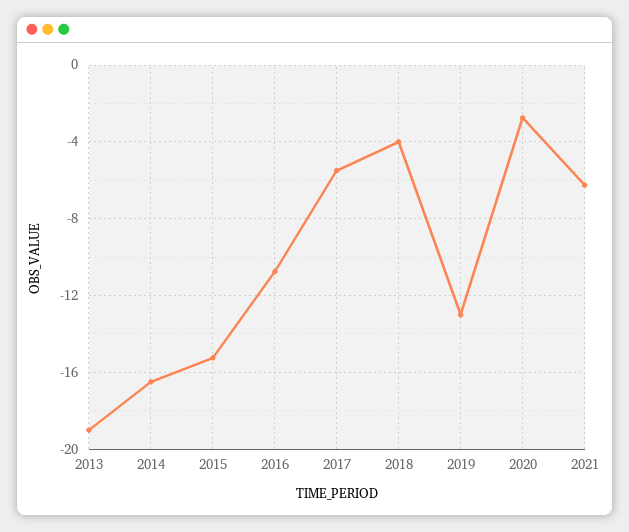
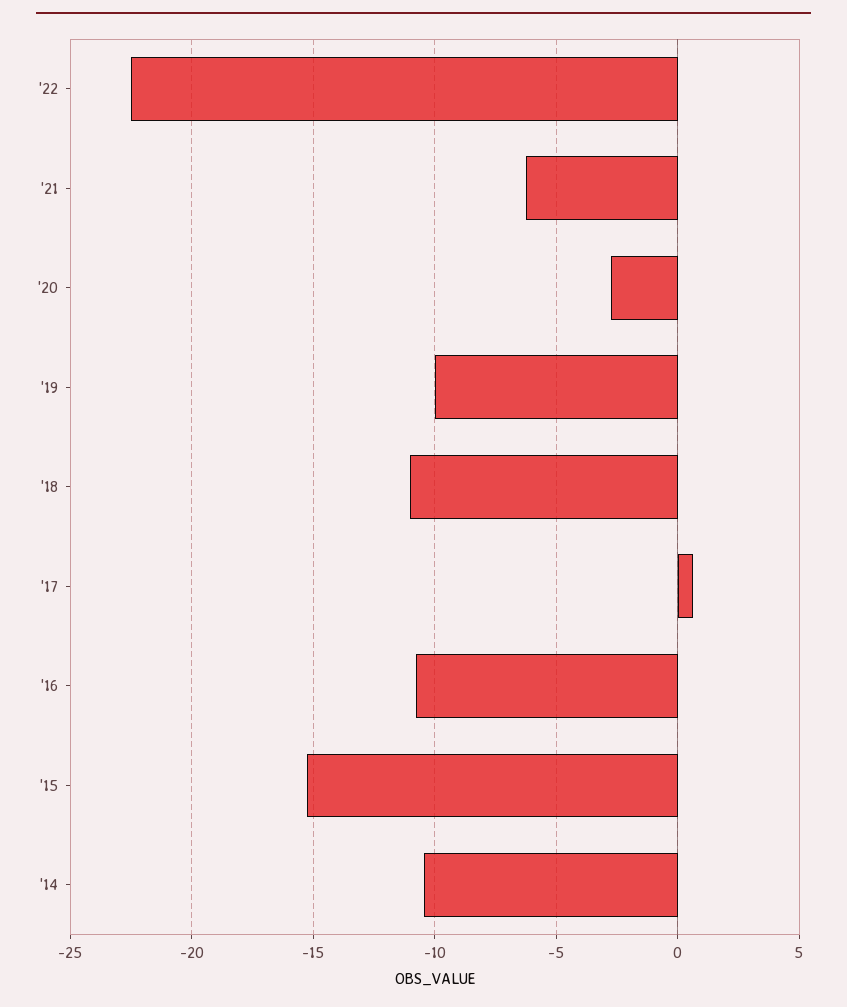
2013: -19 -> none
2014: -16.5 -> -10.5
2017: -5.5 -> 0.5
2018: -4 -> -11
2019: -13 -> -10
'22: none -> -22.5

